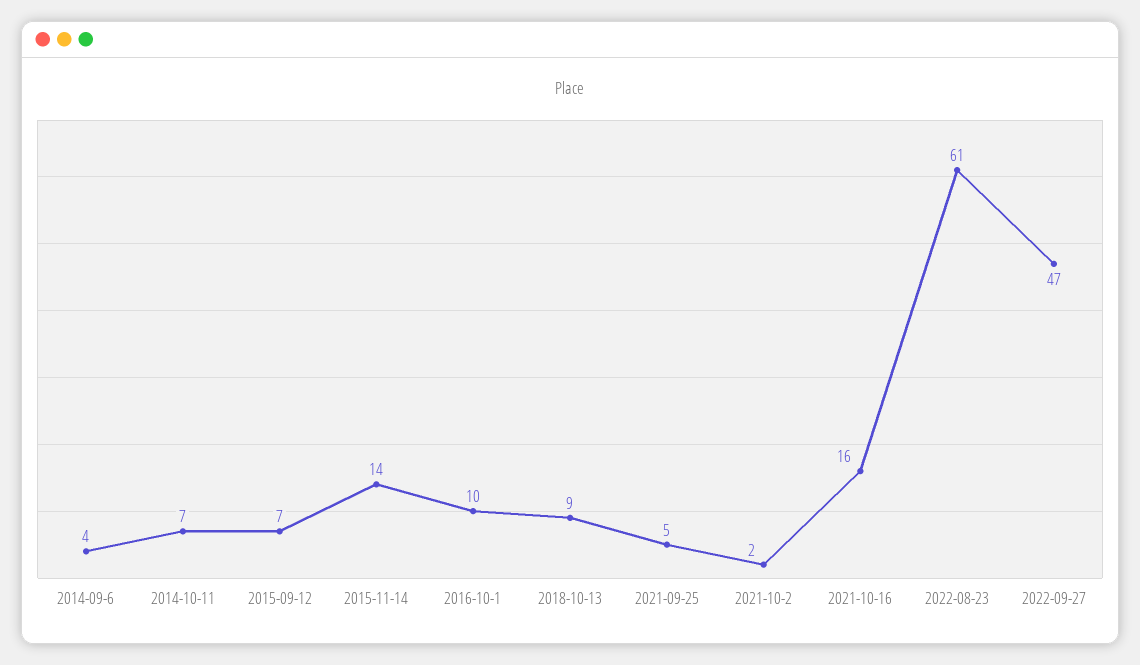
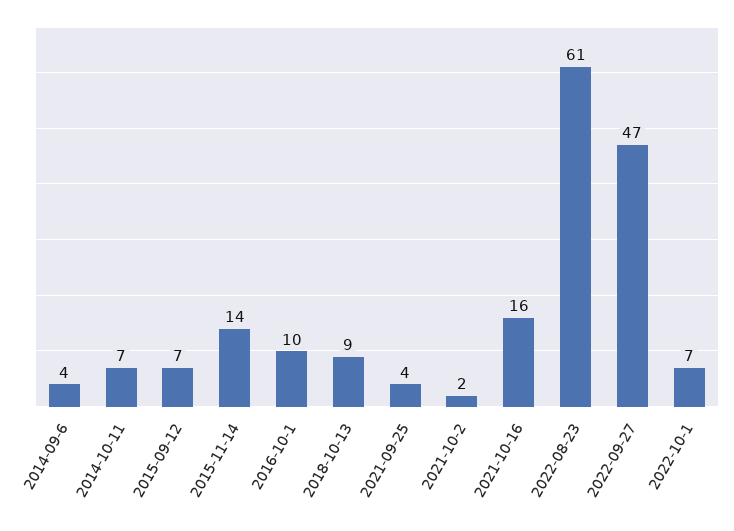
2021-09-25: 5 -> 4
2022-10-1: none -> 7

